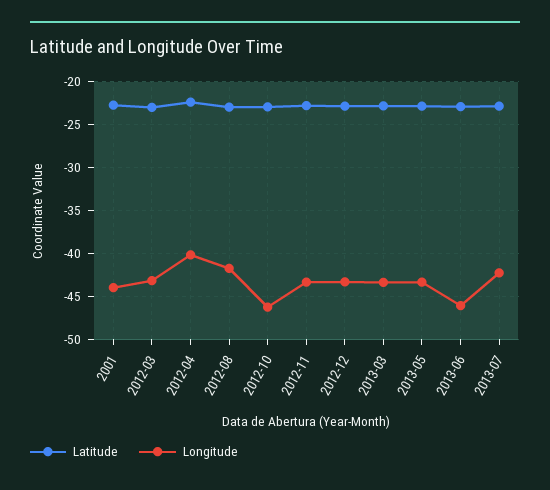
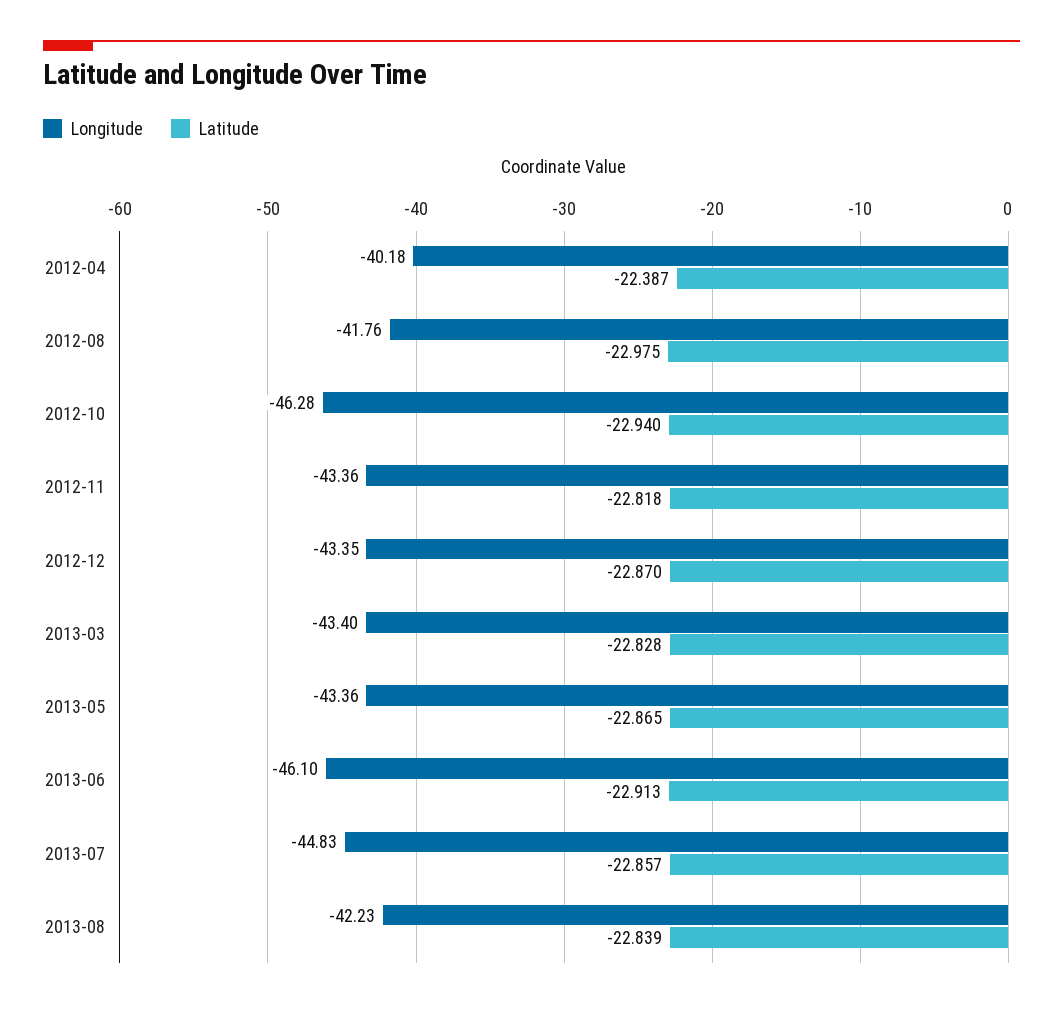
Latitude, 2001: -23 -> none
Longitude, 2001: -44 -> none
Latitude, 2012-03: -23 -> none
Longitude, 2012-03: -43 -> none
Longitude, 2013-07: -42 -> -44.83
Longitude, 2013-08: none -> -42.23
Latitude, 2013-08: none -> -22.839

